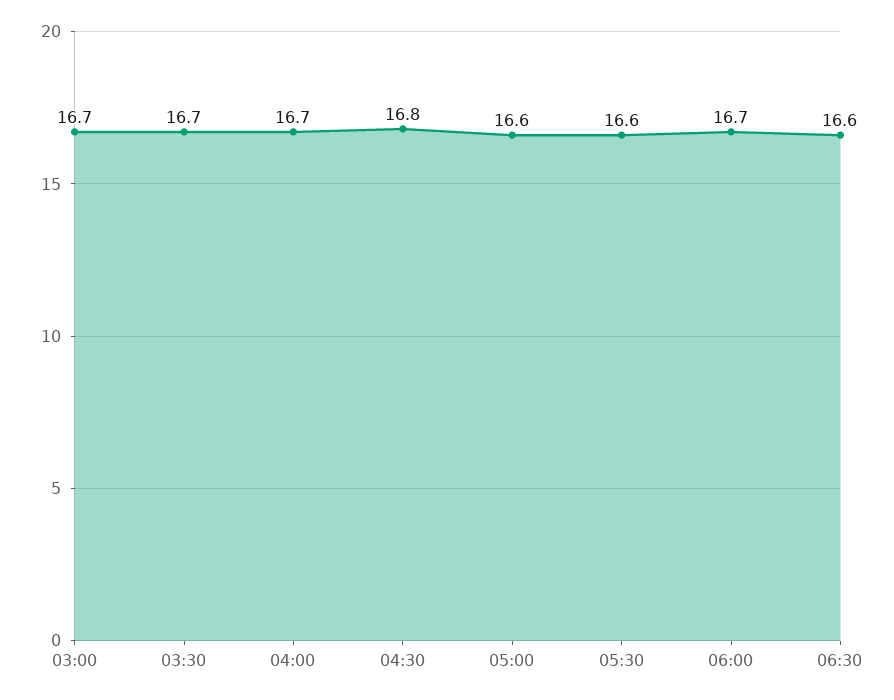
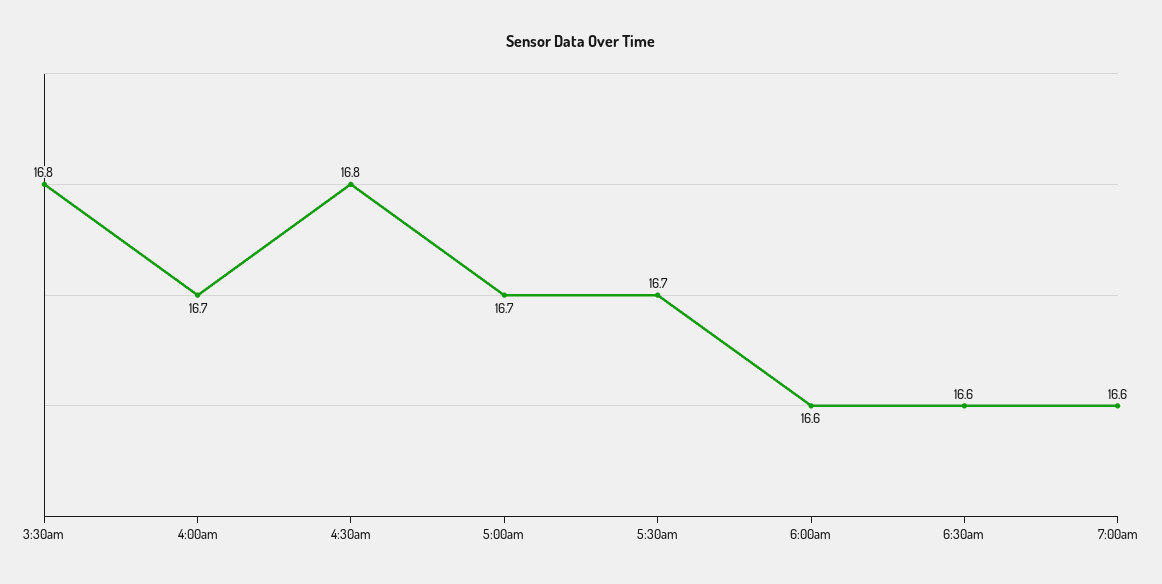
03:00: 16.7 -> none
03:30: 16.7 -> 16.8
05:00: 16.6 -> 16.7
05:30: 16.6 -> 16.7
06:00: 16.7 -> 16.6
7:00am: none -> 16.6

